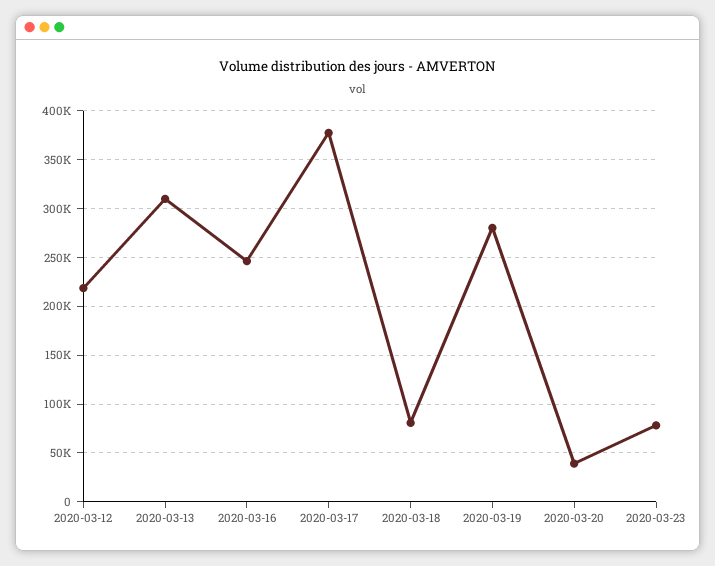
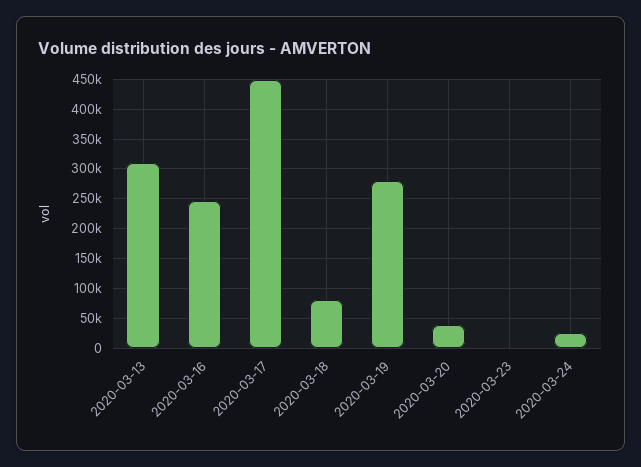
2020-03-12: 220000 -> none
2020-03-17: 380000 -> 450000
2020-03-23: 80000 -> 0
2020-03-24: none -> 25000

